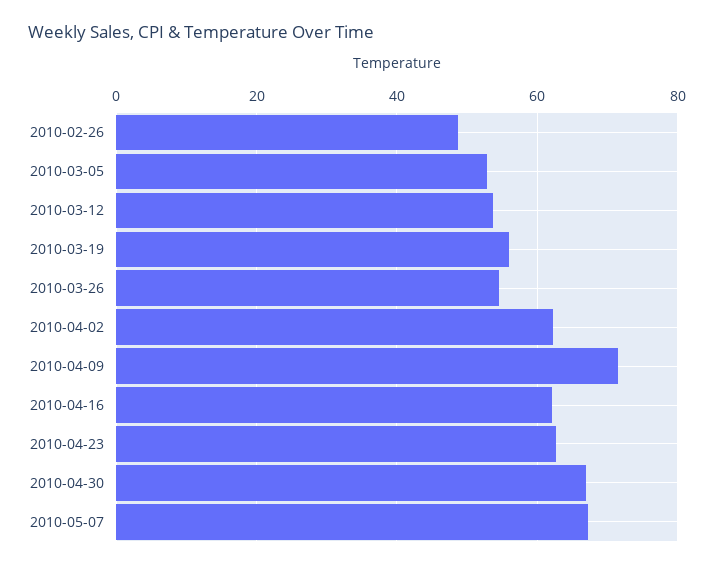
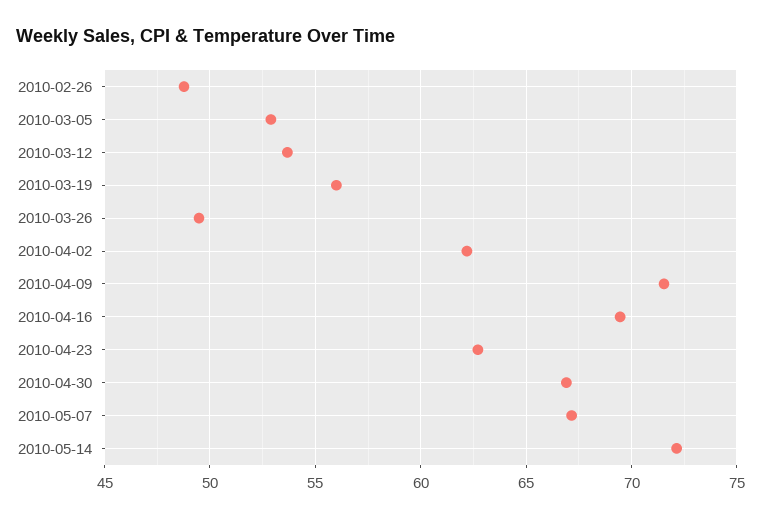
2010-03-26: 54 -> 49.5
2010-04-16: 62 -> 69.5
2010-05-14: none -> 72

